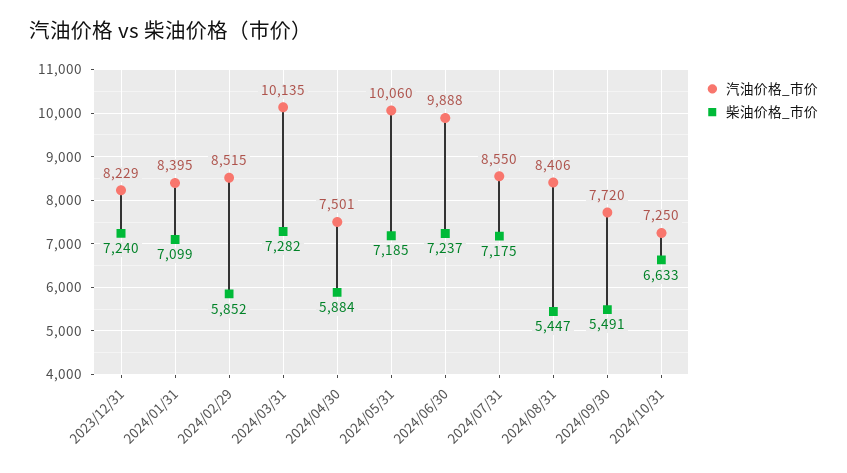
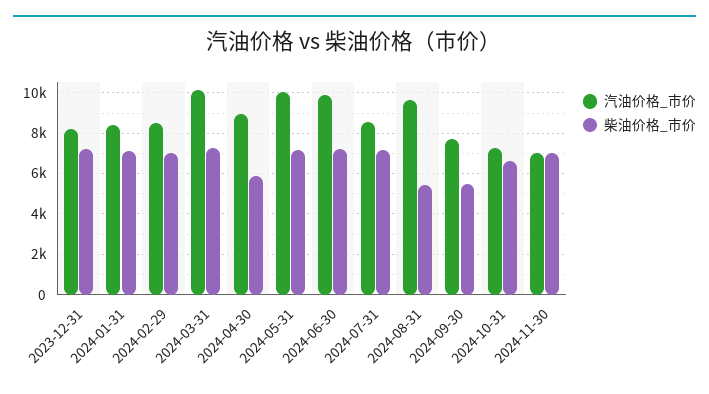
柴油价格_市价, 2024/02/29: 5852 -> 7000
汽油价格_市价, 2024/04/30: 7501 -> 9000
汽油价格_市价, 2024/08/31: 8406 -> 9500
汽油价格_市价, 2024-11-30: none -> 7000
柴油价格_市价, 2024-11-30: none -> 7000

